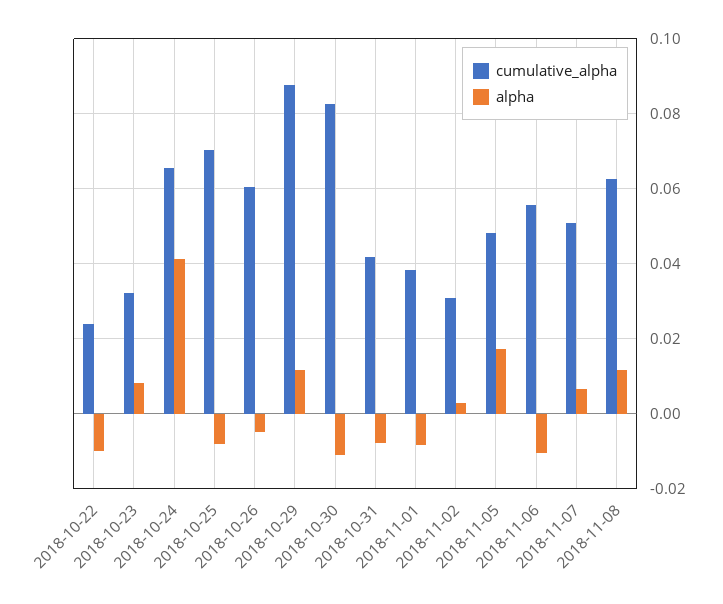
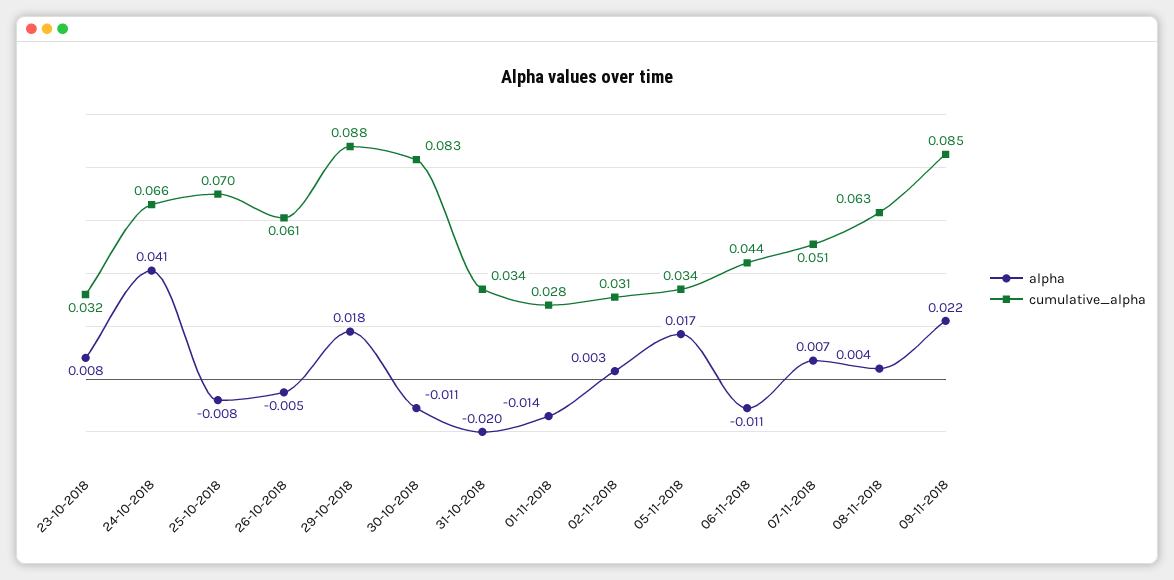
cumulative_alpha, 2018-10-22: 0.024 -> none
alpha, 2018-10-22: -0.01 -> none
alpha, 2018-10-29: 0.012 -> 0.018
cumulative_alpha, 2018-10-31: 0.042 -> 0.034
alpha, 2018-10-31: -0.008 -> -0.02
cumulative_alpha, 2018-11-01: 0.038 -> 0.028
alpha, 2018-11-01: -0.008 -> -0.014
cumulative_alpha, 2018-11-05: 0.048 -> 0.034
cumulative_alpha, 2018-11-06: 0.056 -> 0.044
alpha, 2018-11-08: 0.012 -> 0.004
alpha, 09-11-2018: none -> 0.022
cumulative_alpha, 09-11-2018: none -> 0.085

